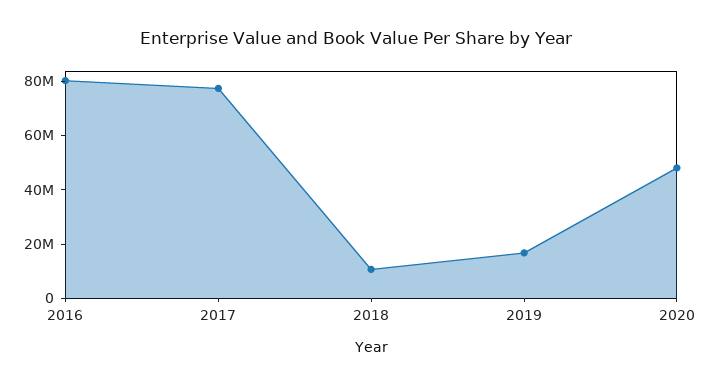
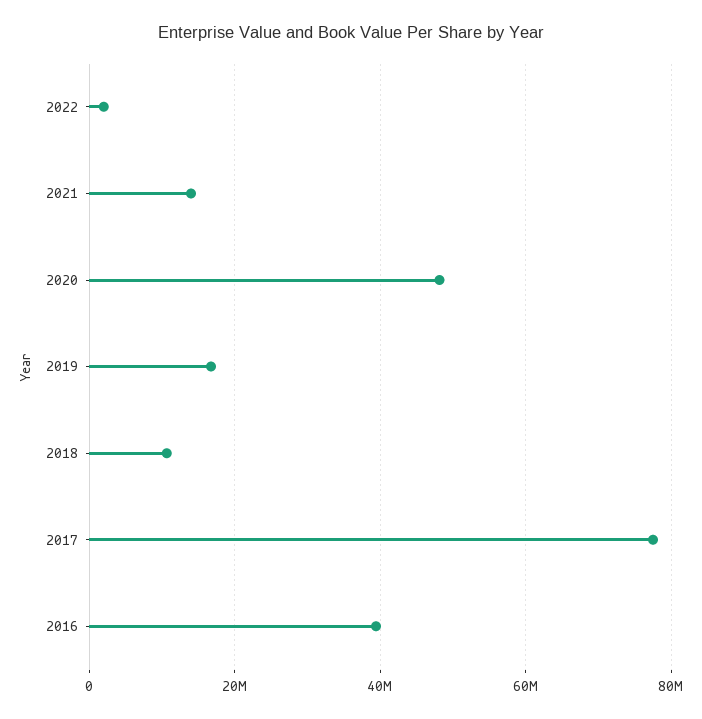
2016: 80000000 -> 40000000
2022: none -> 2000000
2021: none -> 14000000

